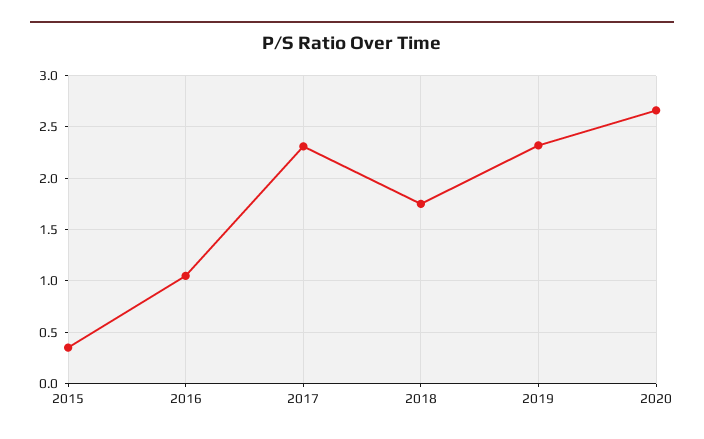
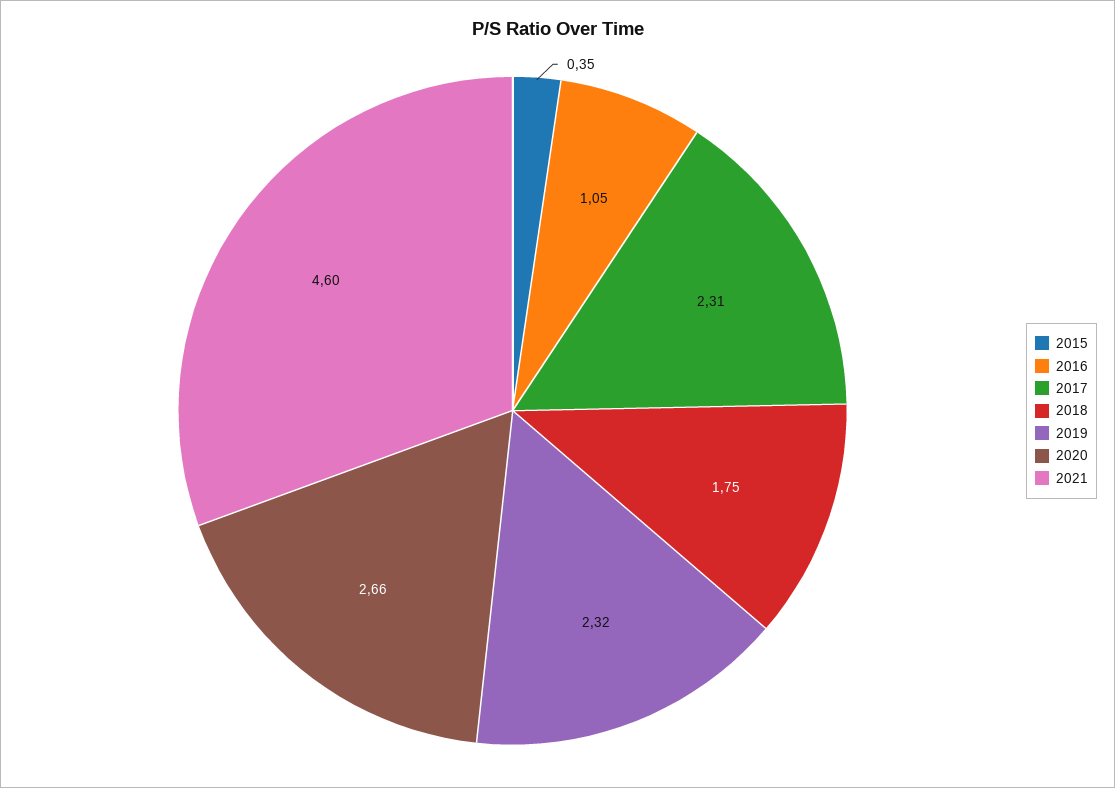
2021: none -> 4.6

